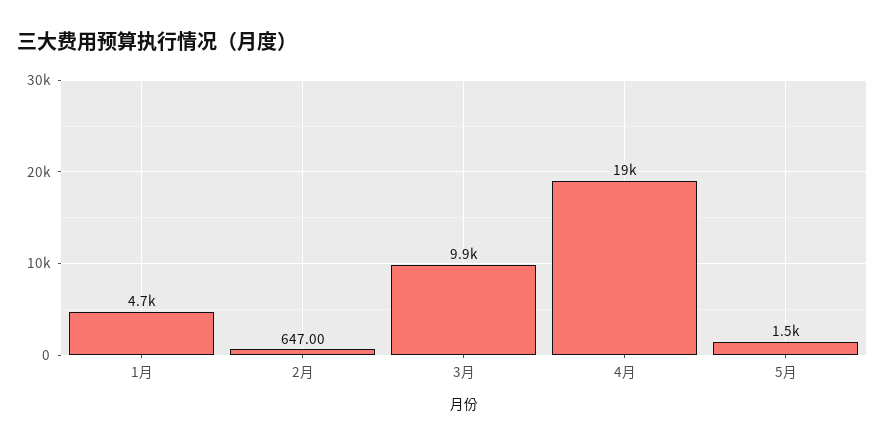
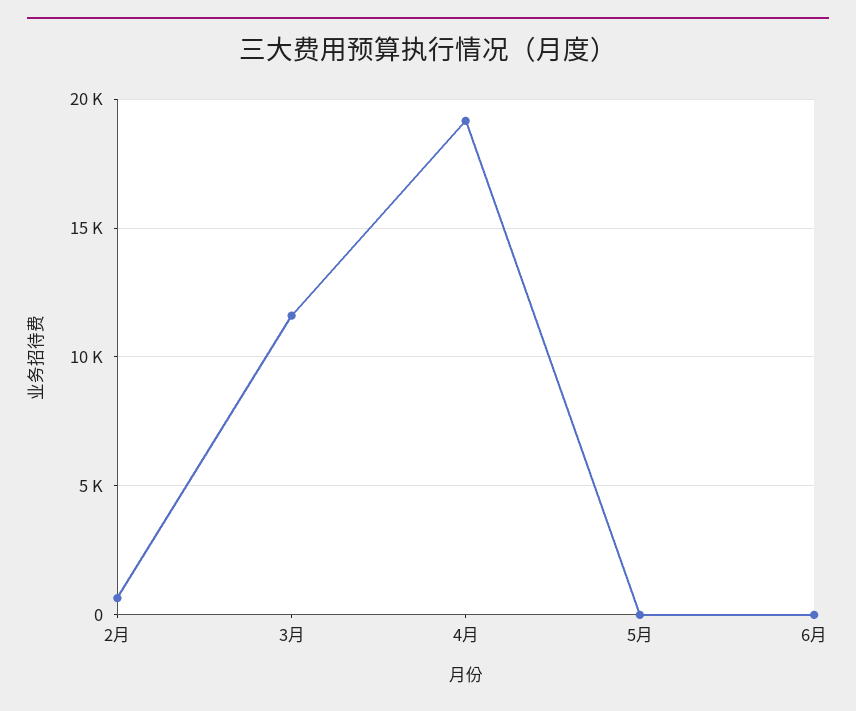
1月: 4700 -> none
3月: 9900 -> 11500
5月: 1500 -> 0
6月: none -> 0

